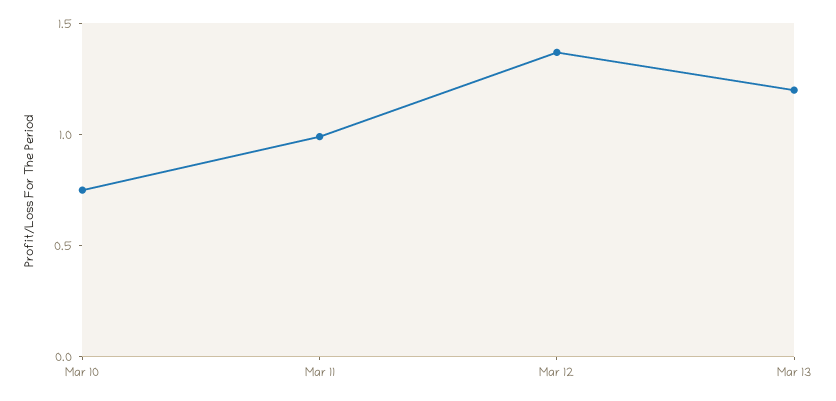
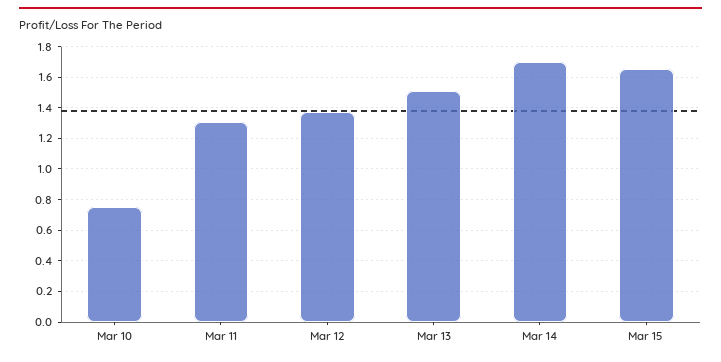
Mar 11: 1 -> 1.3
Mar 13: 1.2 -> 1.5
Mar 14: none -> 1.7
Mar 15: none -> 1.65

